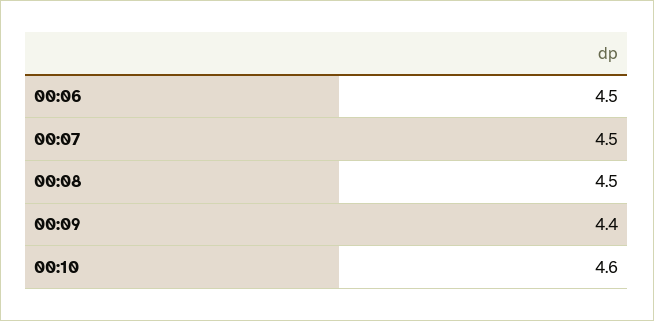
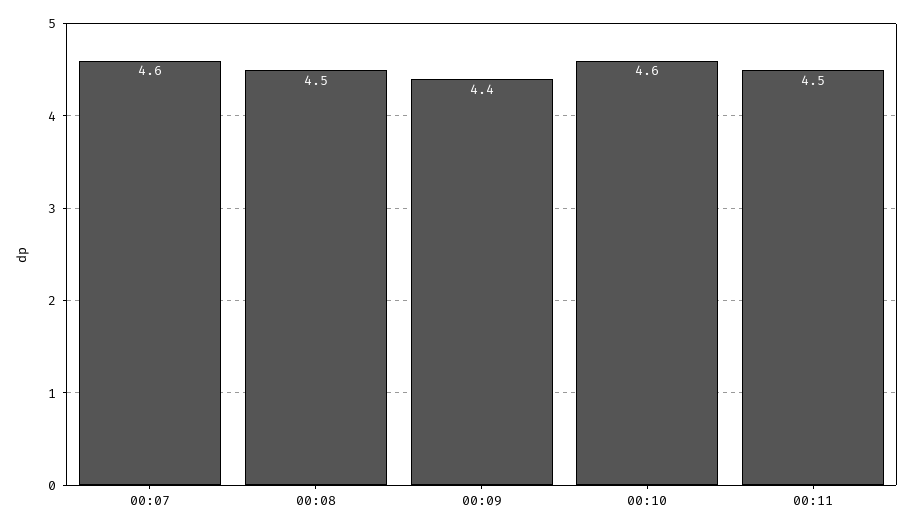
00:06: 4.5 -> none
00:07: 4.5 -> 4.6
00:11: none -> 4.5

